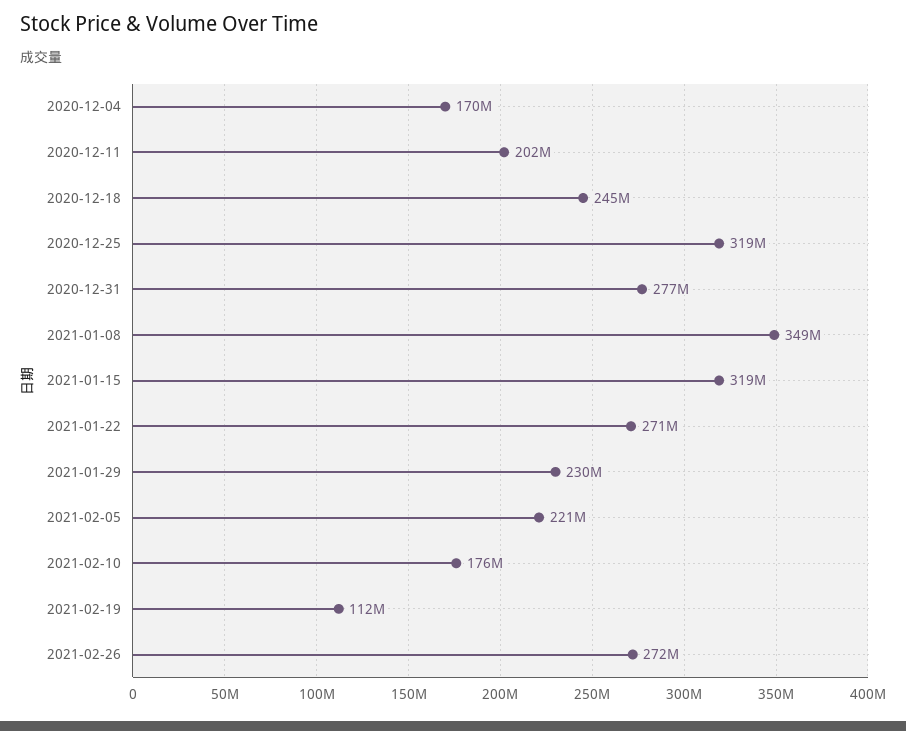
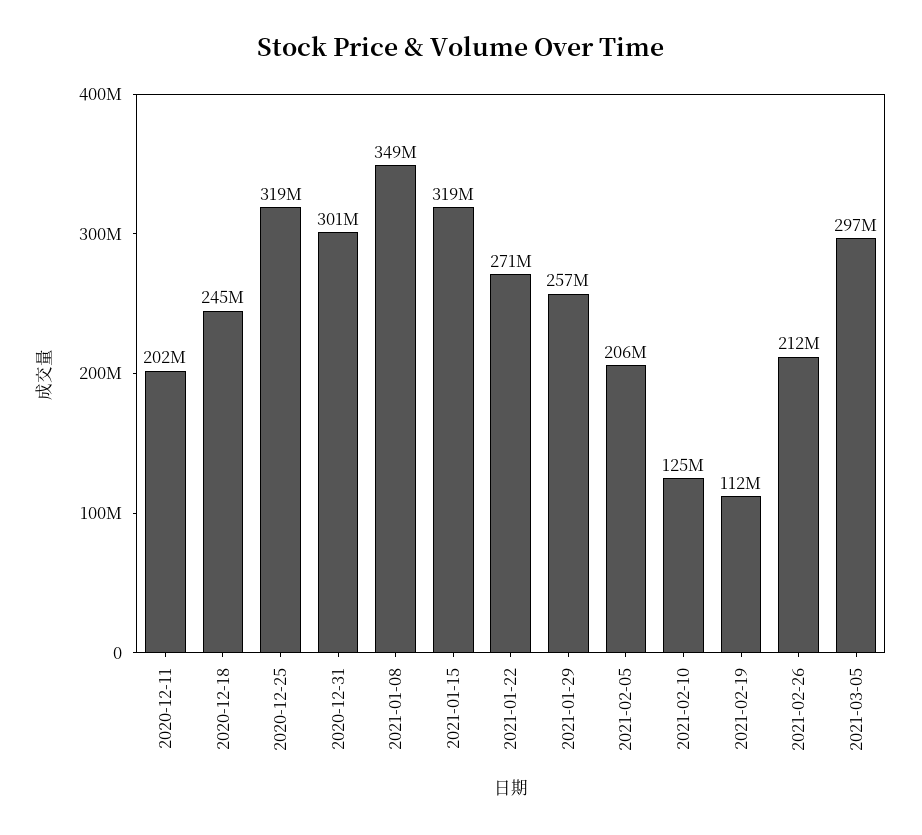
2020-12-04: 170000000 -> none
2020-12-31: 277000000 -> 301000000
2021-01-29: 230000000 -> 257000000
2021-02-05: 221000000 -> 206000000
2021-02-10: 176000000 -> 125000000
2021-02-26: 272000000 -> 212000000
2021-03-05: none -> 297000000

